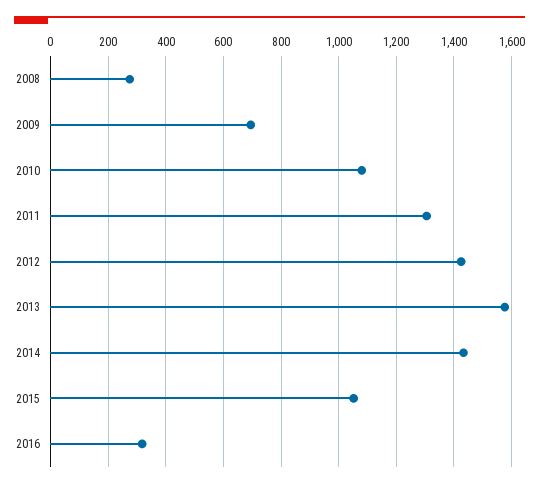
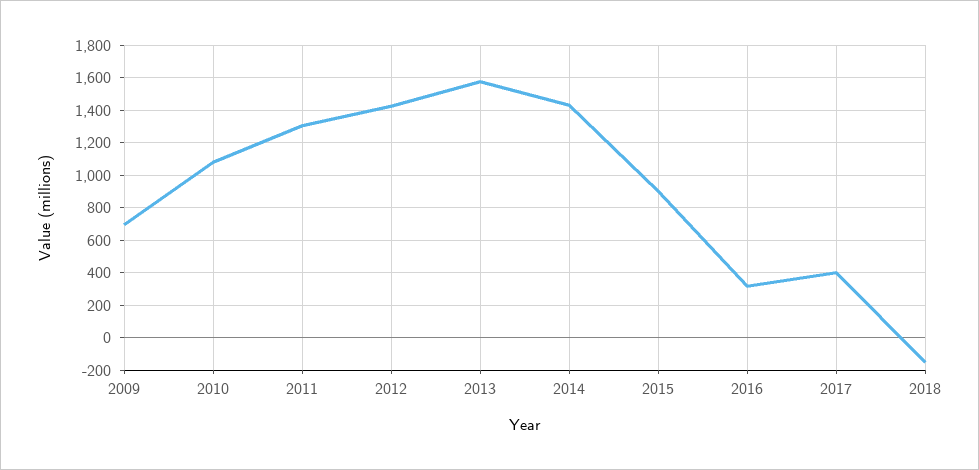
2008: 275 -> none
2015: 1050 -> 900
2017: none -> 400
2018: none -> -150

